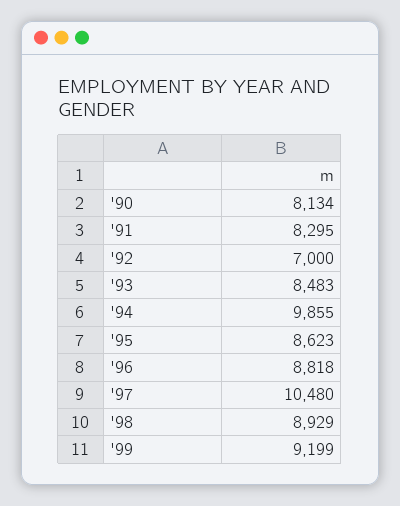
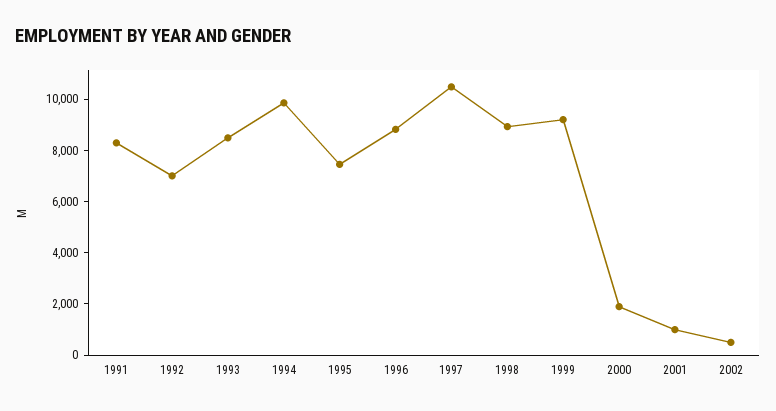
'90: 8134 -> none
'95: 8623 -> 7500
2000: none -> 2000
2001: none -> 1000
2002: none -> 500

